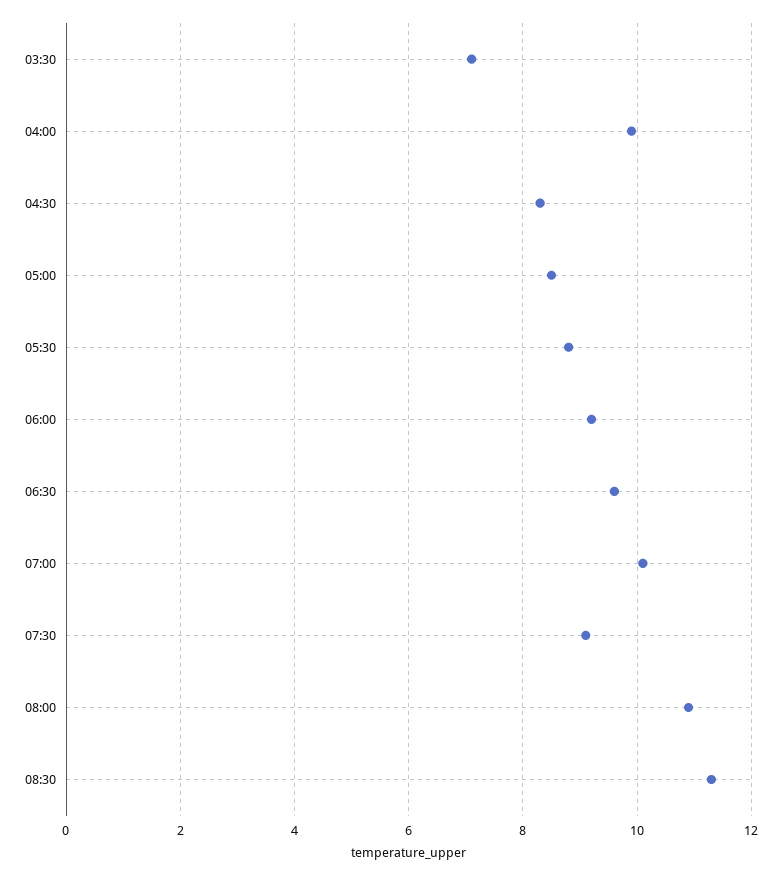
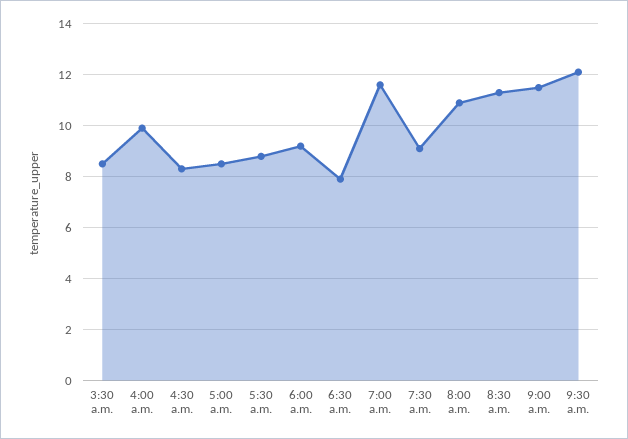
03:30: 7 -> 8.5
06:30: 9.5 -> 8
07:00: 10 -> 11.5
9:00 a.m.: none -> 11.5
9:30 a.m.: none -> 12

